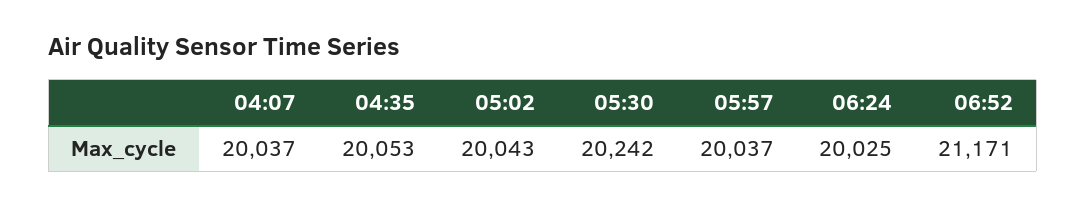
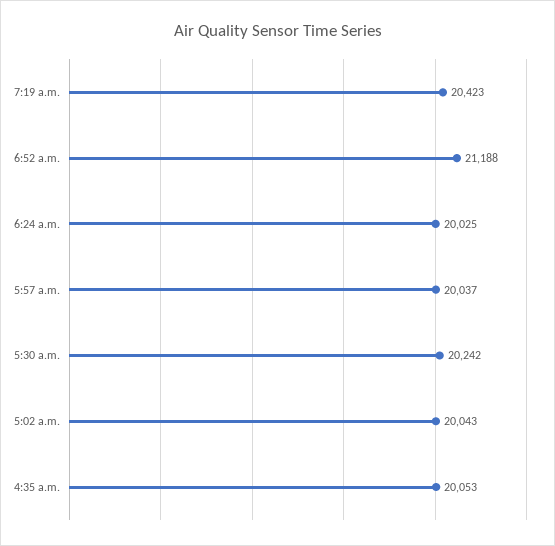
04:07: 20037 -> none
06:52: 21171 -> 21188
7:19 a.m.: none -> 20423

